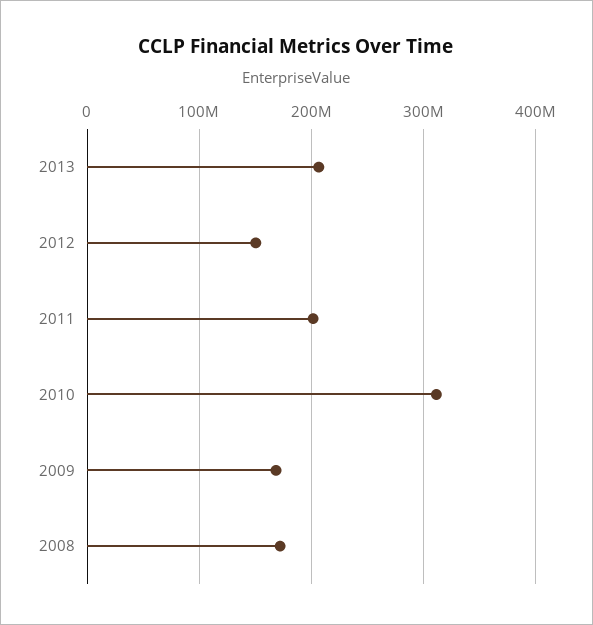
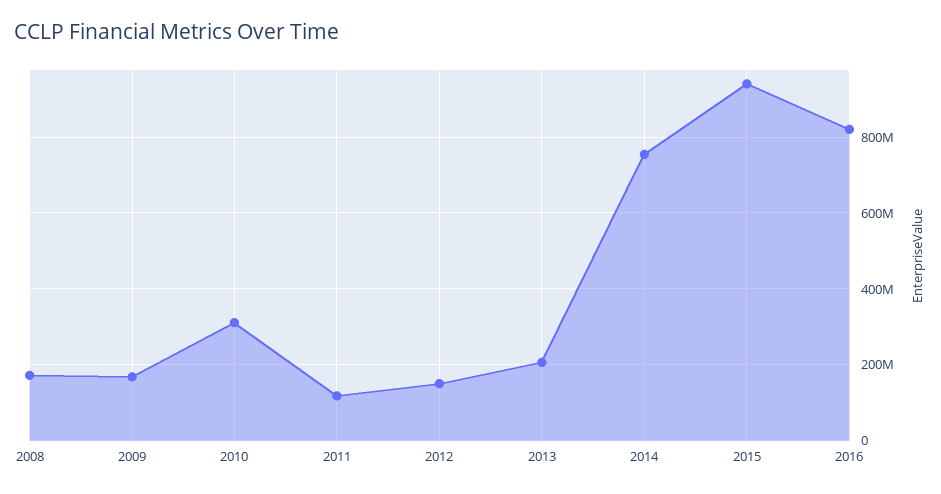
2011: 200000000 -> 120000000
2014: none -> 760000000
2015: none -> 940000000
2016: none -> 820000000

